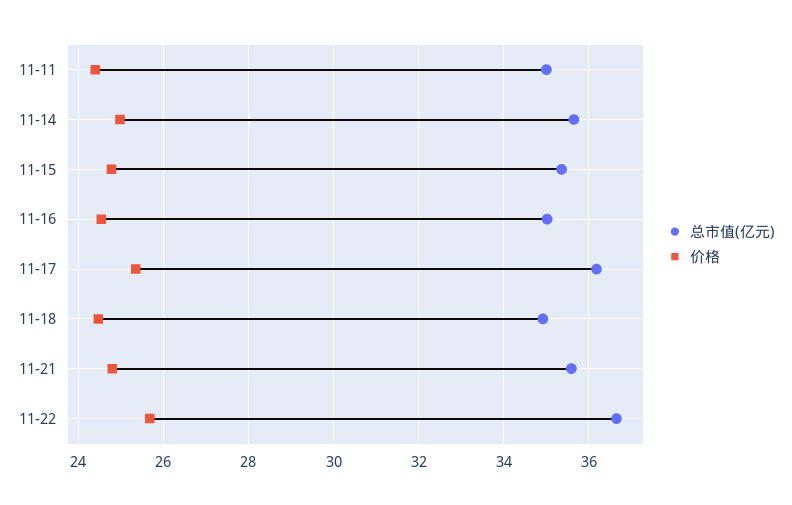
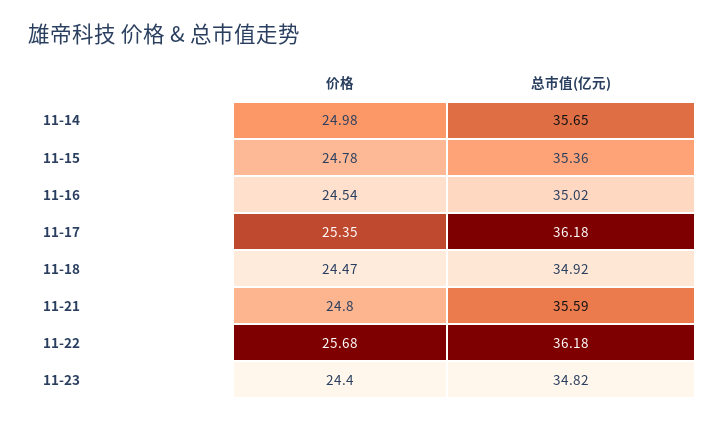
总市值(亿元), 11-11: 35 -> none
价格, 11-11: 24.4 -> none
总市值(亿元), 11-22: 36.6 -> 36.18
价格, 11-23: none -> 24.4
总市值(亿元), 11-23: none -> 34.82

